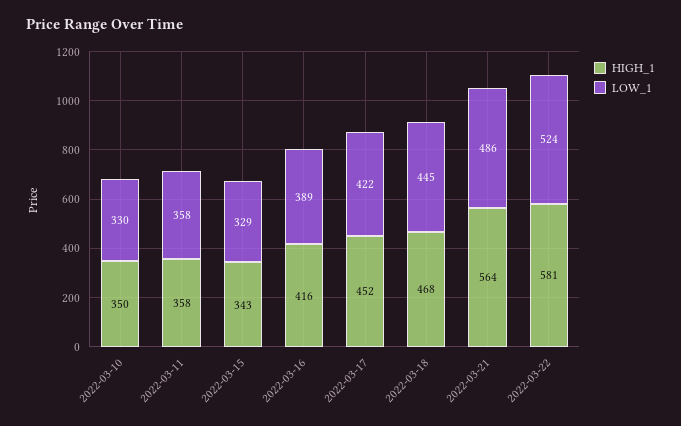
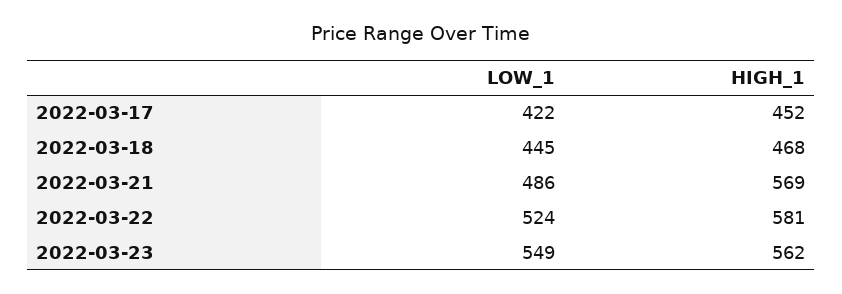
HIGH_1, 2022-03-10: 350 -> none
LOW_1, 2022-03-10: 330 -> none
HIGH_1, 2022-03-11: 358 -> none
LOW_1, 2022-03-11: 358 -> none
HIGH_1, 2022-03-15: 343 -> none
LOW_1, 2022-03-15: 329 -> none
HIGH_1, 2022-03-16: 416 -> none
LOW_1, 2022-03-16: 389 -> none
HIGH_1, 2022-03-21: 564 -> 569
LOW_1, 2022-03-23: none -> 549
HIGH_1, 2022-03-23: none -> 562

